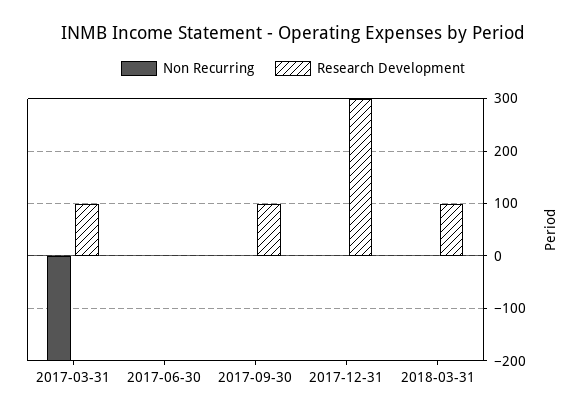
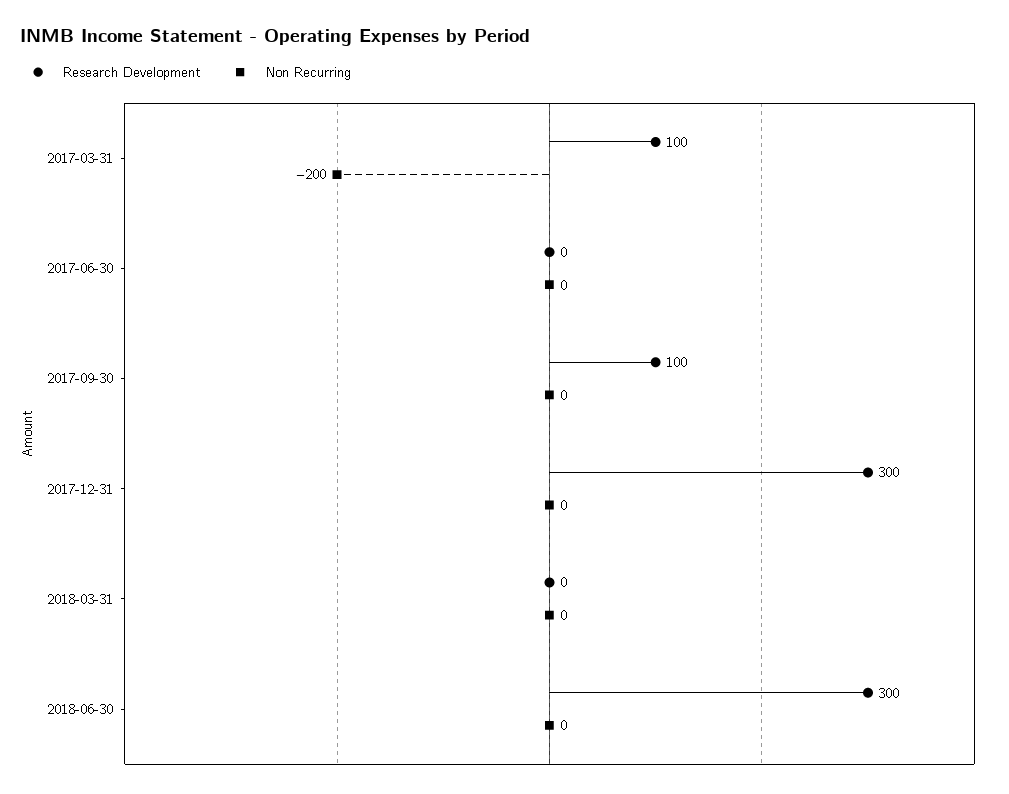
Research Development, 2018-03-31: 100 -> 0
Research Development, 2018-06-30: none -> 300
Non Recurring, 2018-06-30: none -> 0

